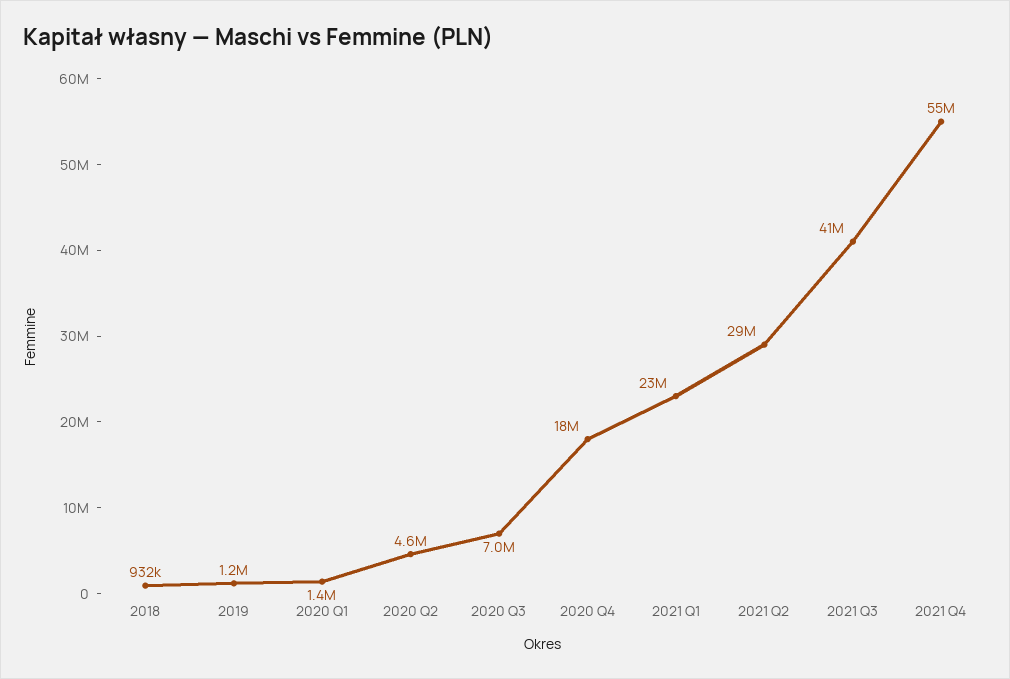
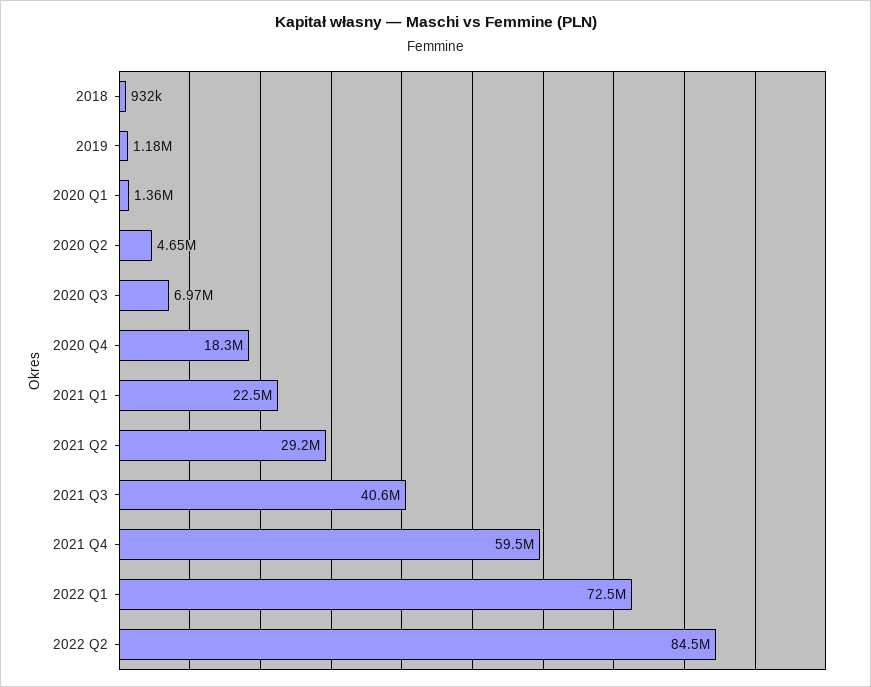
2021 Q4: 55000000 -> 59500000
2022 Q1: none -> 72500000
2022 Q2: none -> 84500000

